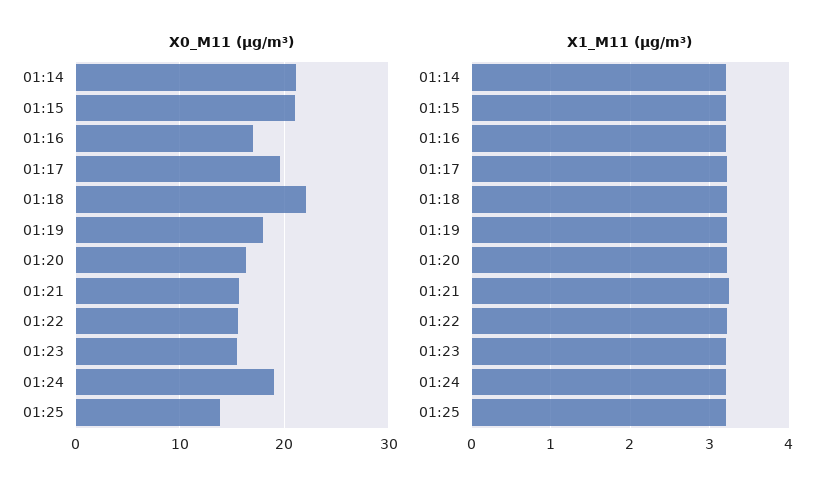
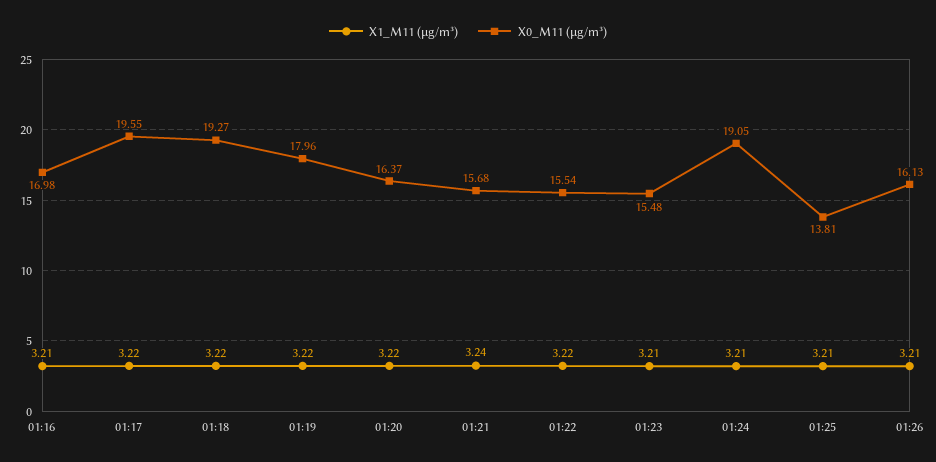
X0_M11 (μg/m³), 01:14: 21 -> none
X0_M11 (μg/m³), 01:15: 21 -> none
X0_M11 (μg/m³), 01:18: 22 -> 19.27
X1_M11 (μg/m³), 01:14: 3.2 -> none
X1_M11 (μg/m³), 01:15: 3.2 -> none
X1_M11 (μg/m³), 01:26: none -> 3.21
X0_M11 (μg/m³), 01:26: none -> 16.13

